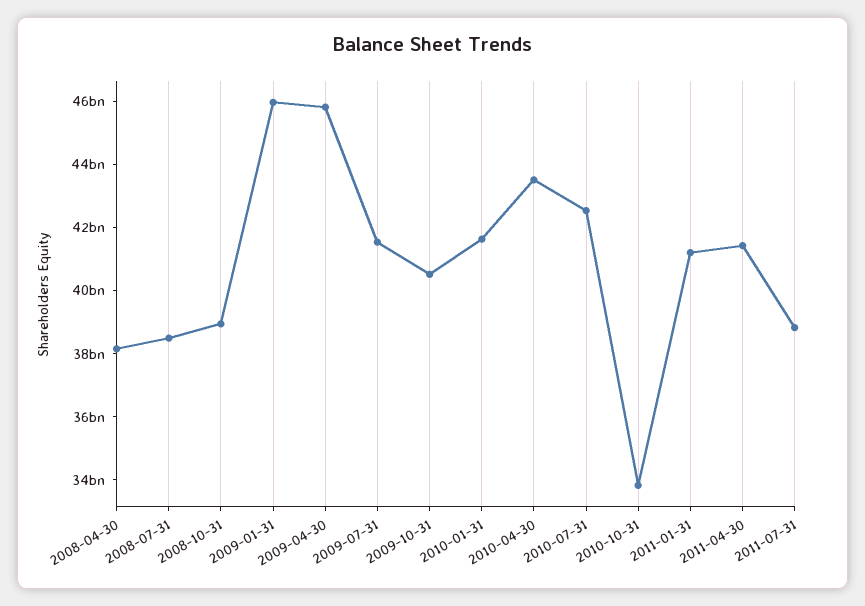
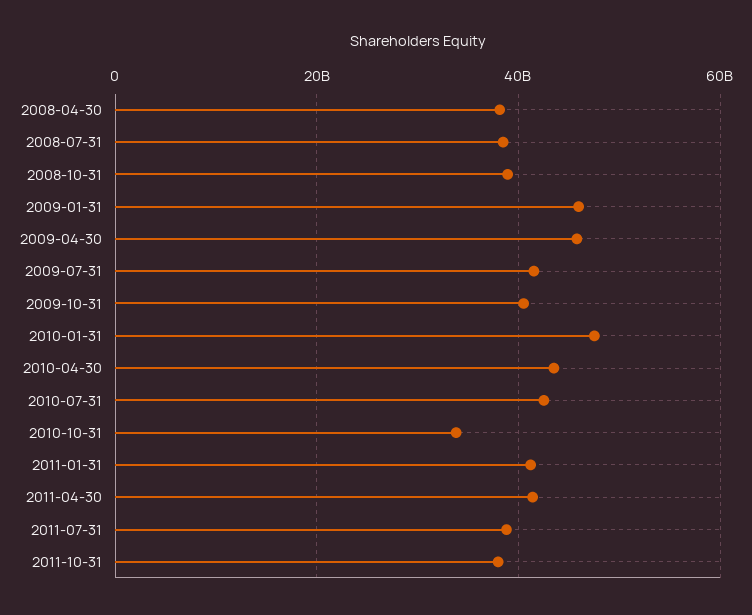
2010-01-31: 41500000000 -> 48000000000
2011-10-31: none -> 38000000000

